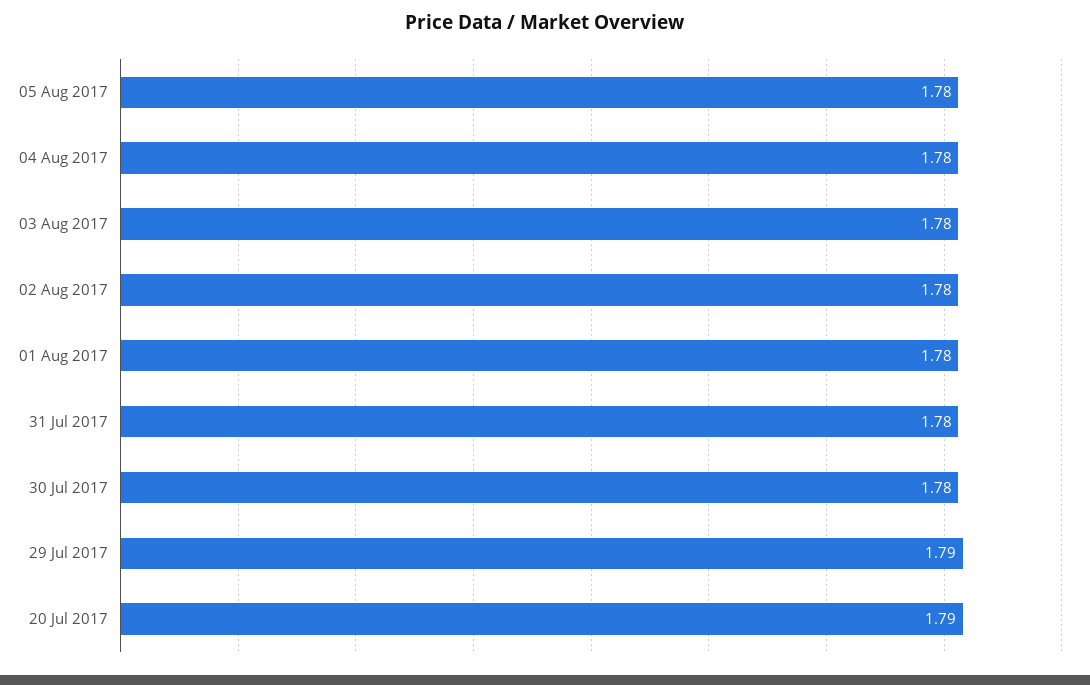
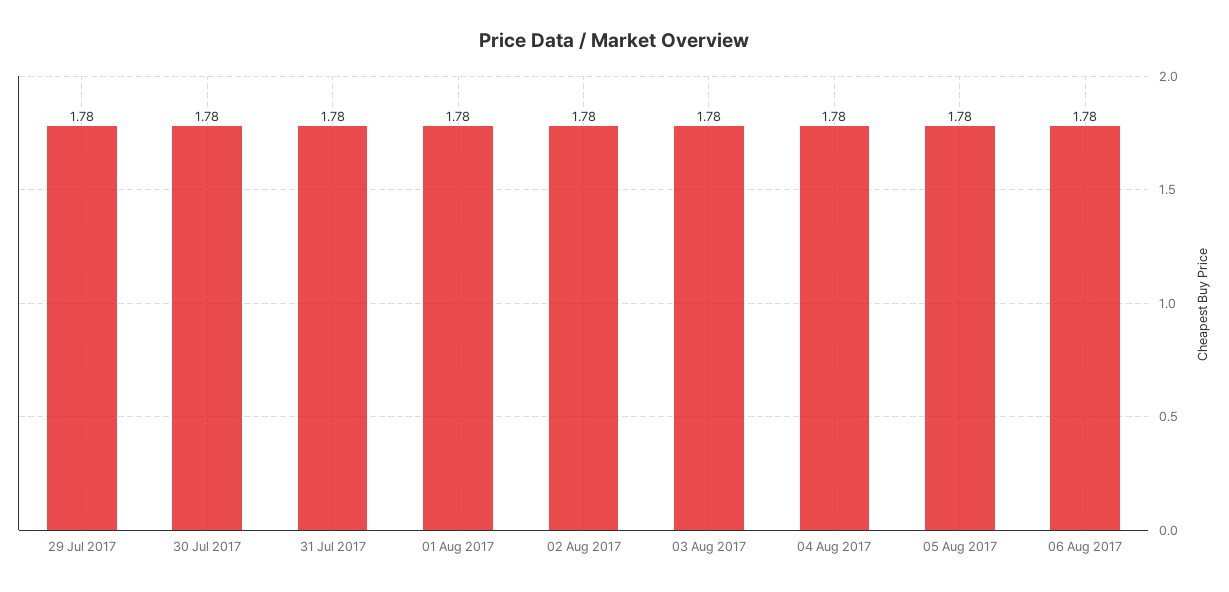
29 Jul 2017: 1.79 -> 1.78
20 Jul 2017: 1.79 -> none
06 Aug 2017: none -> 1.78

